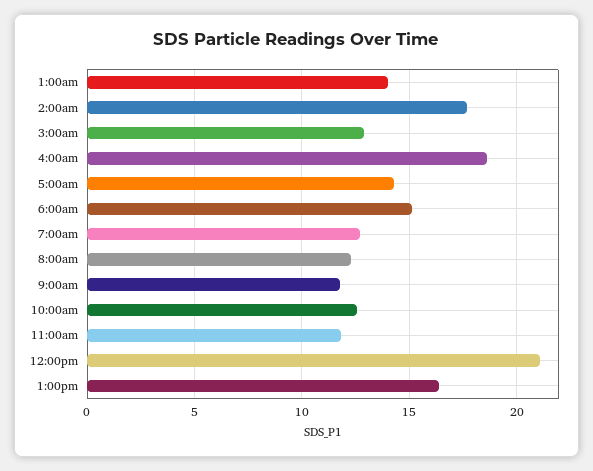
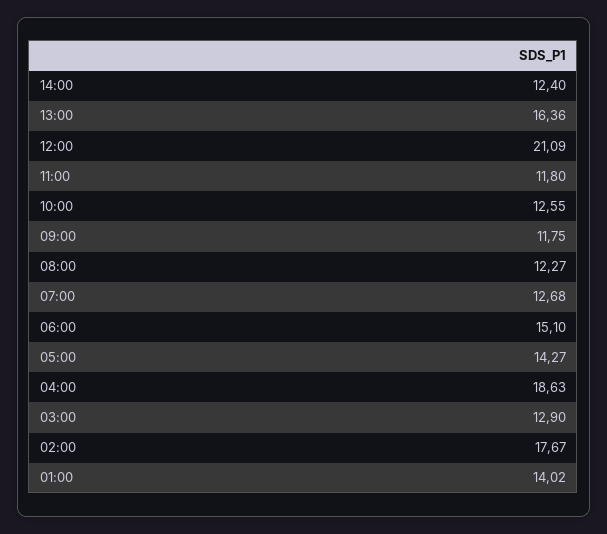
14:00: none -> 12.4

